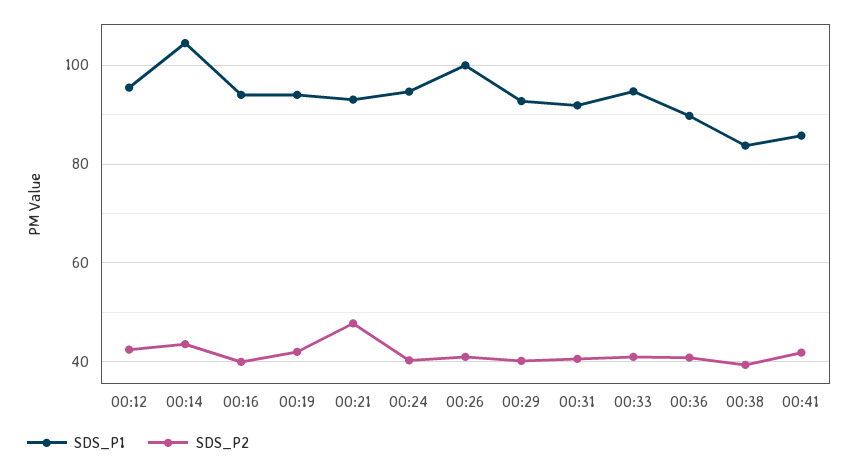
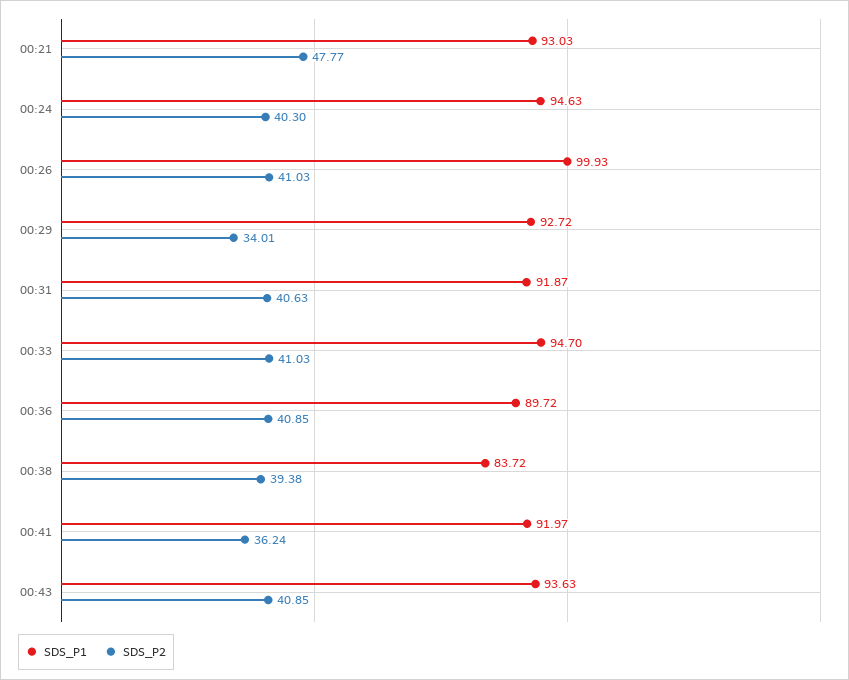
SDS_P1, 00:12: 96 -> none
SDS_P2, 00:12: 42 -> none
SDS_P1, 00:14: 104 -> none
SDS_P2, 00:14: 44 -> none
SDS_P1, 00:16: 94 -> none
SDS_P2, 00:16: 40 -> none
SDS_P1, 00:19: 94 -> none
SDS_P2, 00:19: 42 -> none
SDS_P2, 00:29: 40 -> 34.01
SDS_P1, 00:41: 86 -> 91.97
SDS_P2, 00:41: 42 -> 36.24
SDS_P1, 00:43: none -> 93.63
SDS_P2, 00:43: none -> 40.85

